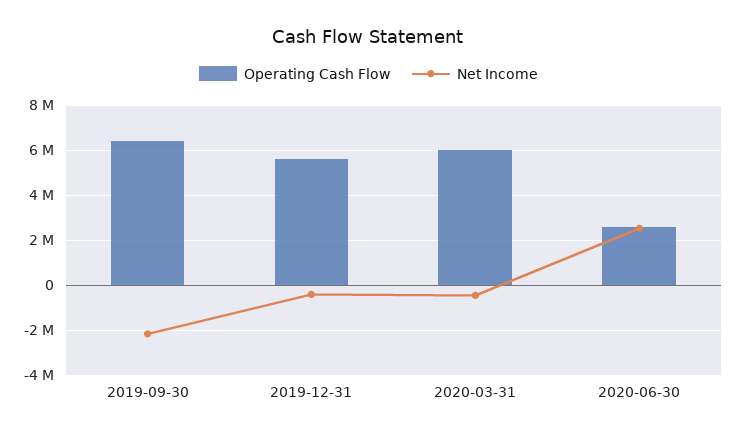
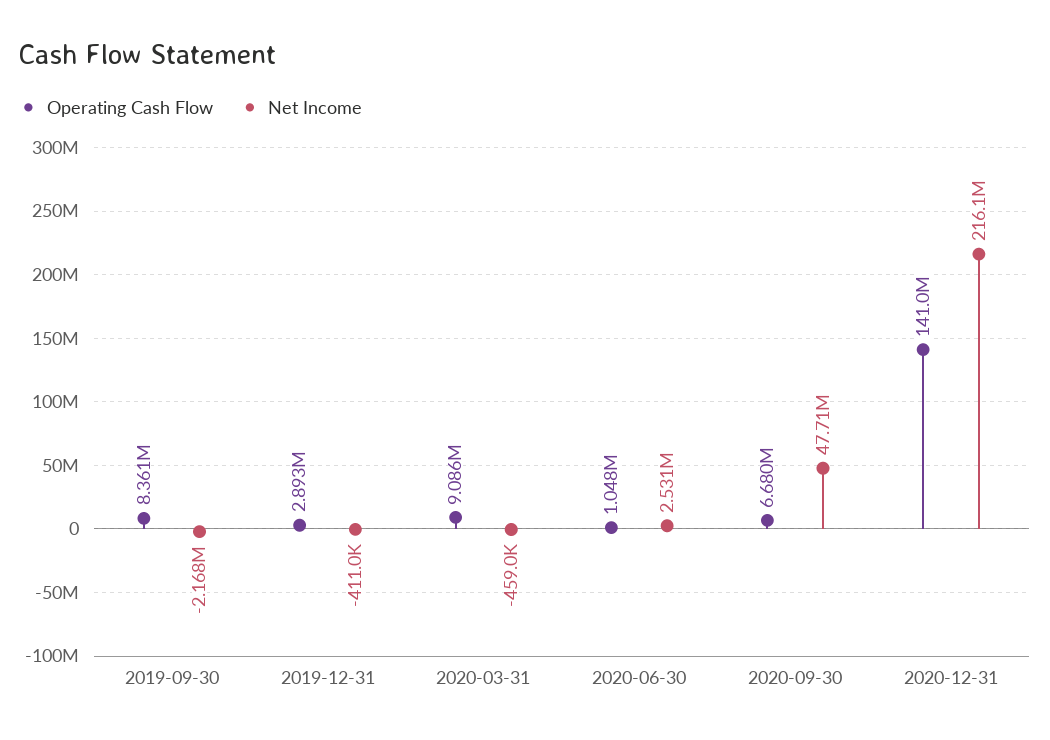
Operating Cash Flow, 2019-09-30: 6500000 -> 8361000
Operating Cash Flow, 2019-12-31: 5500000 -> 2893000
Operating Cash Flow, 2020-03-31: 6000000 -> 9086000
Operating Cash Flow, 2020-06-30: 2500000 -> 1048000
Operating Cash Flow, 2020-09-30: none -> 6680000
Net Income, 2020-09-30: none -> 47710000
Operating Cash Flow, 2020-12-31: none -> 141000000
Net Income, 2020-12-31: none -> 216100000

